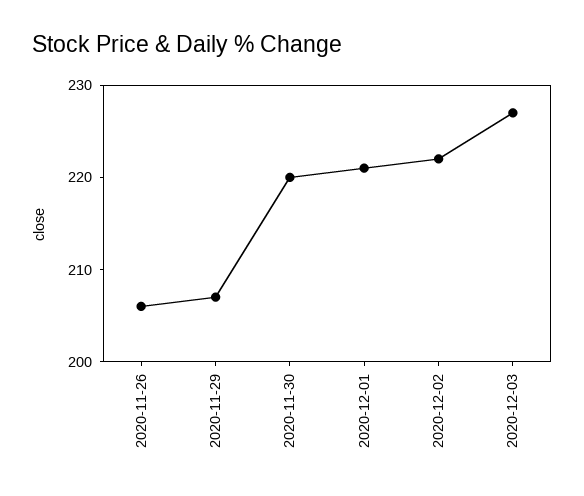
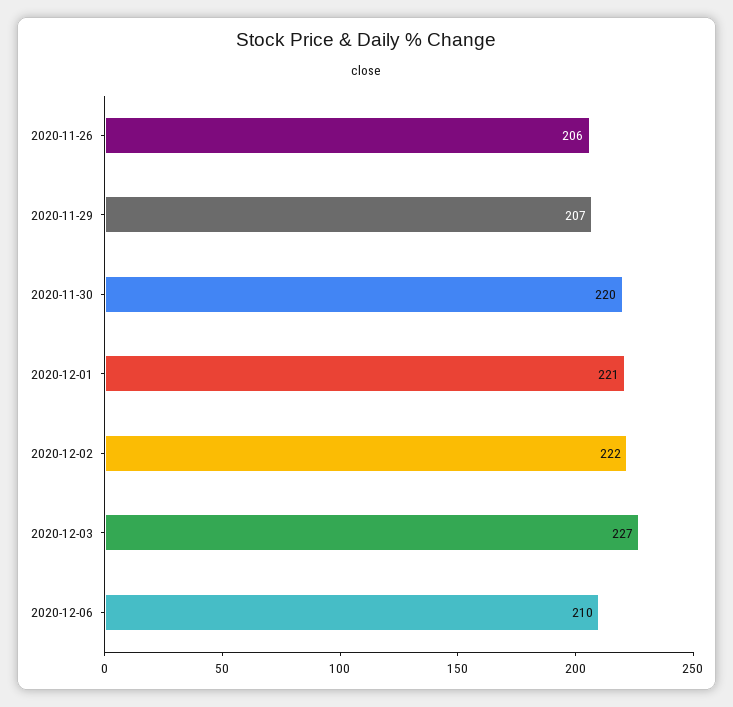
2020-12-06: none -> 210

